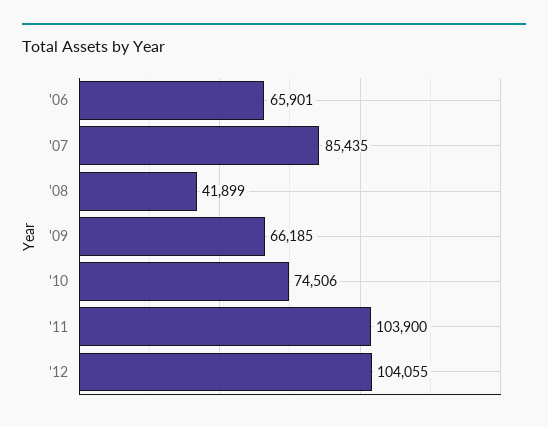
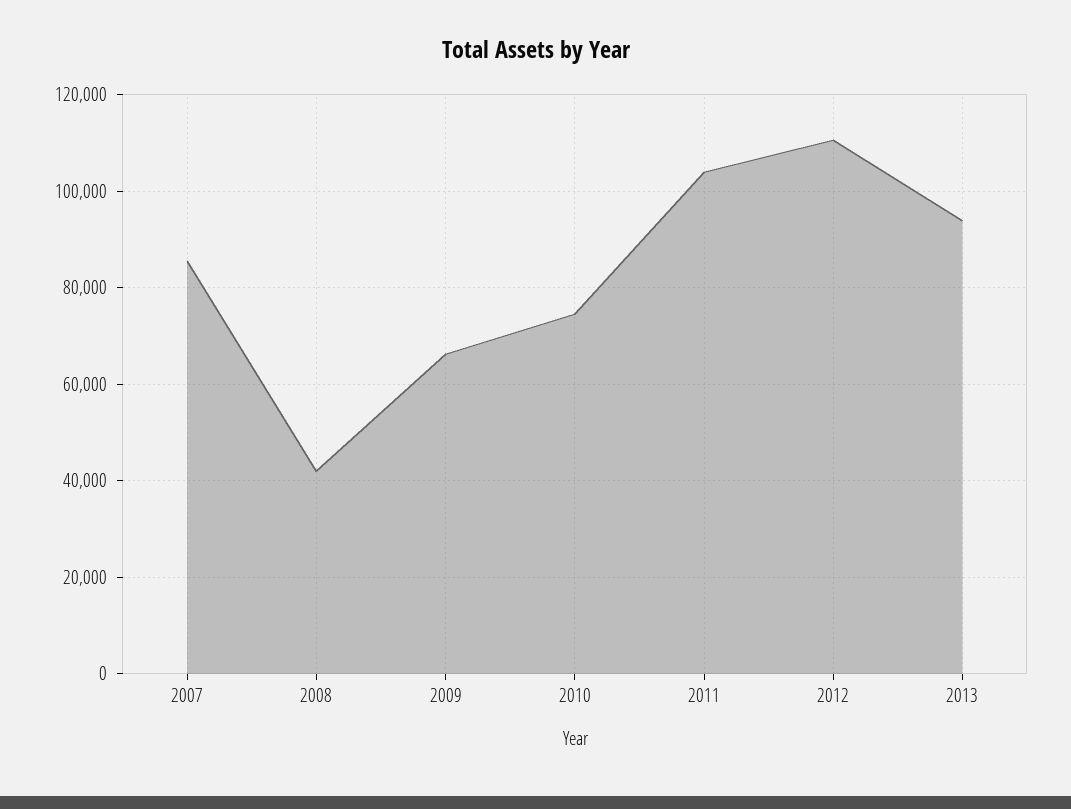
'06: 65901 -> none
'12: 104055 -> 110000
2013: none -> 94000

